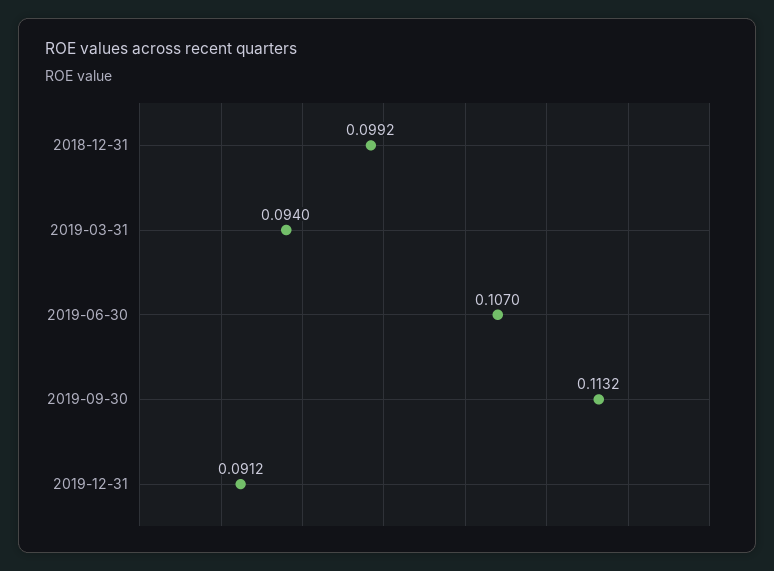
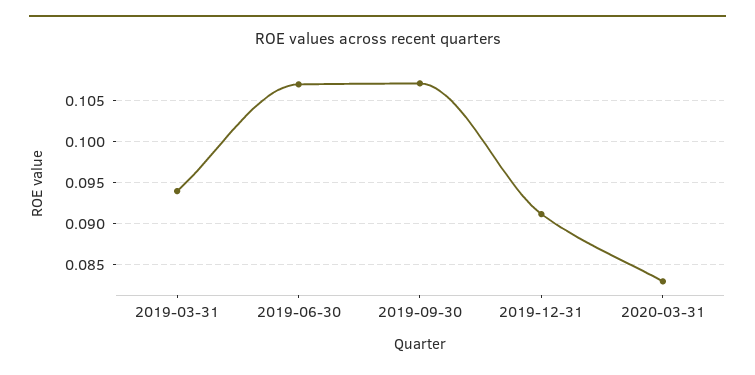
2018-12-31: 0.0992 -> none
2019-09-30: 0.1132 -> 0.107
2020-03-31: none -> 0.083

